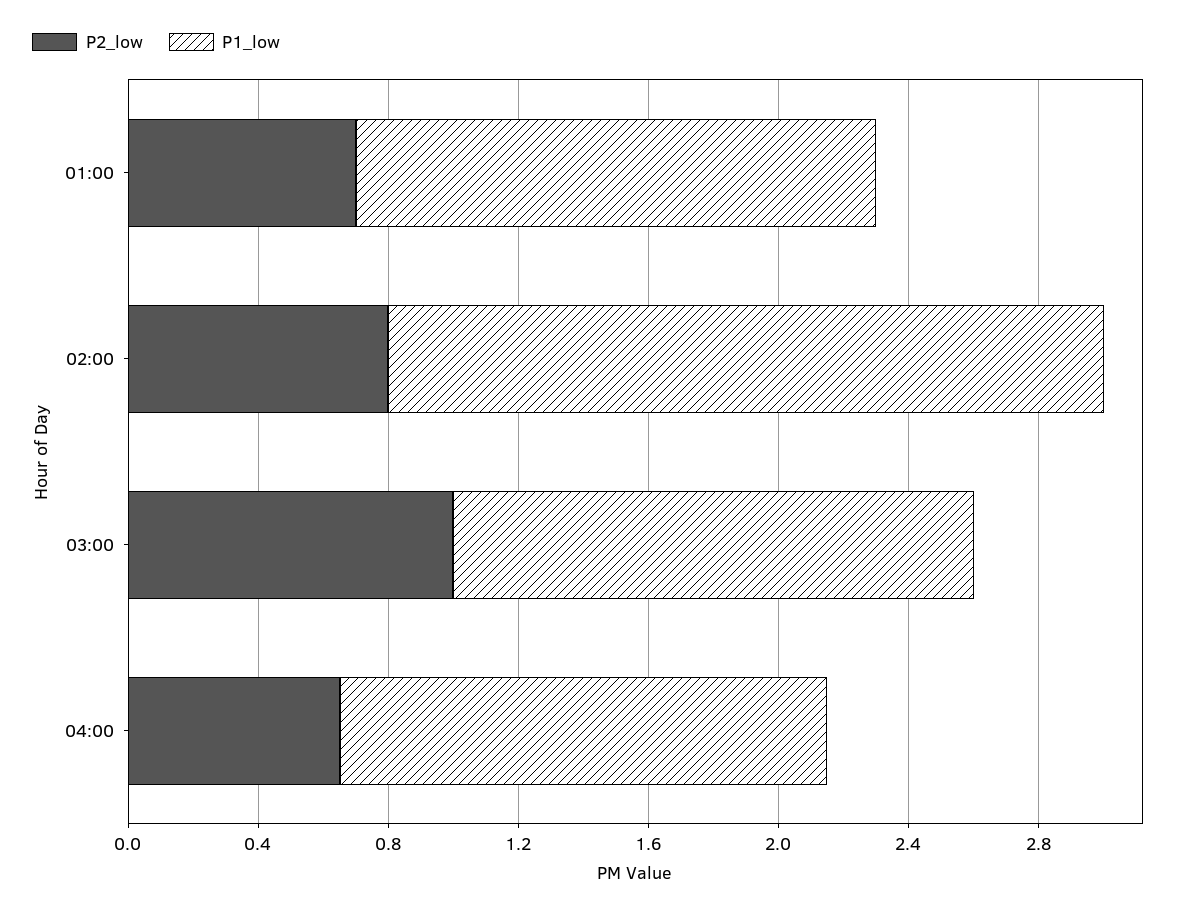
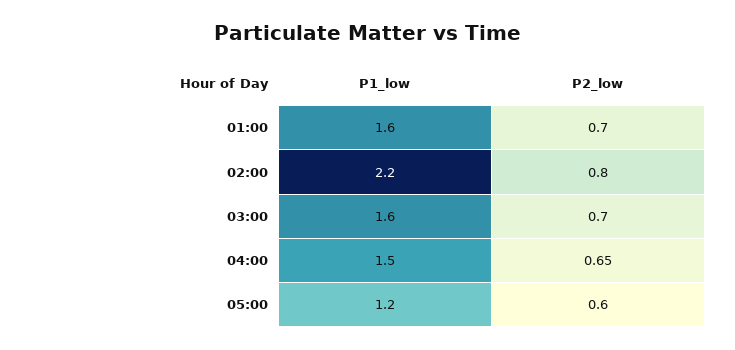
P2_low, 03:00: 1 -> 0.7
P1_low, 05:00: none -> 1.2
P2_low, 05:00: none -> 0.6

